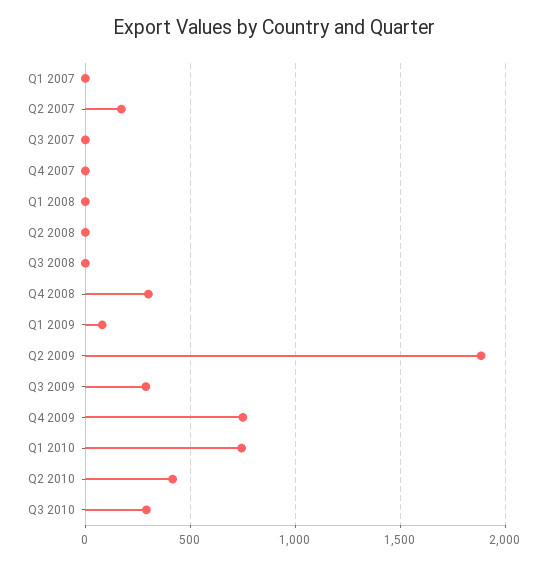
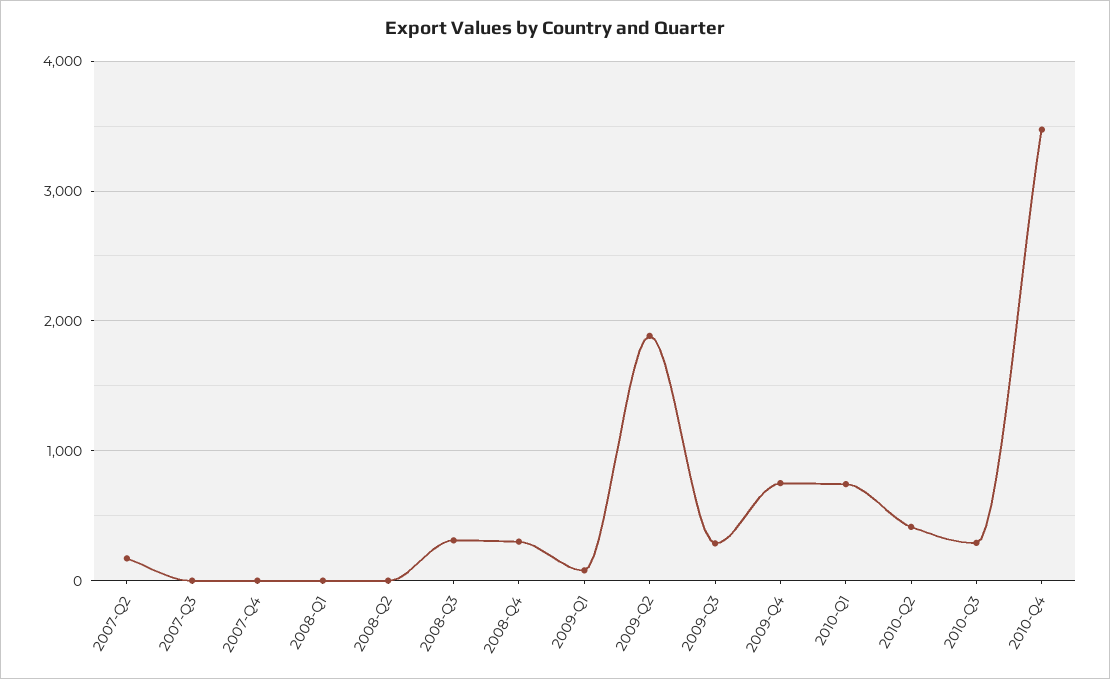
Q1 2007: 0 -> none
Q3 2008: 0 -> 300
2010-Q4: none -> 3500

